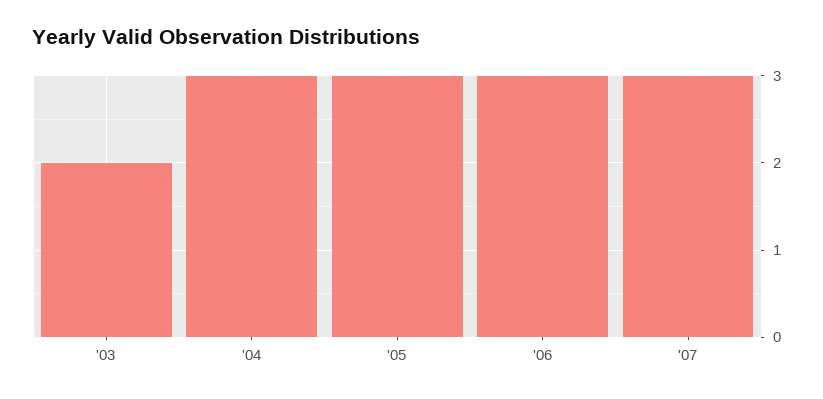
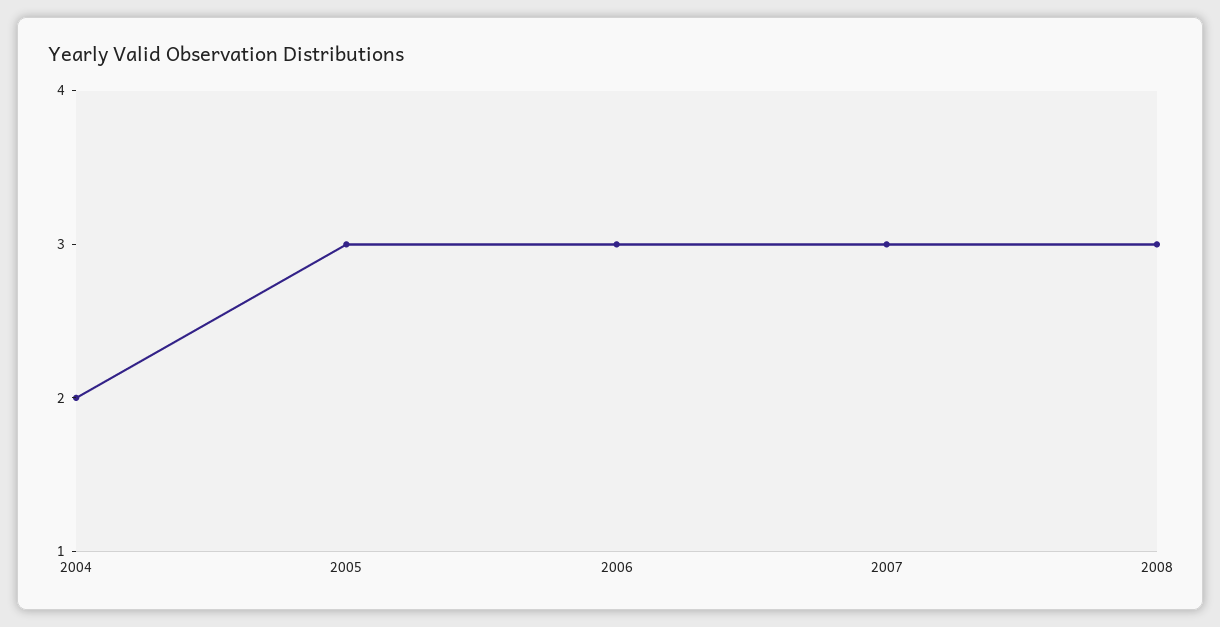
'03: 2 -> none
'04: 3 -> 2
2008: none -> 3

